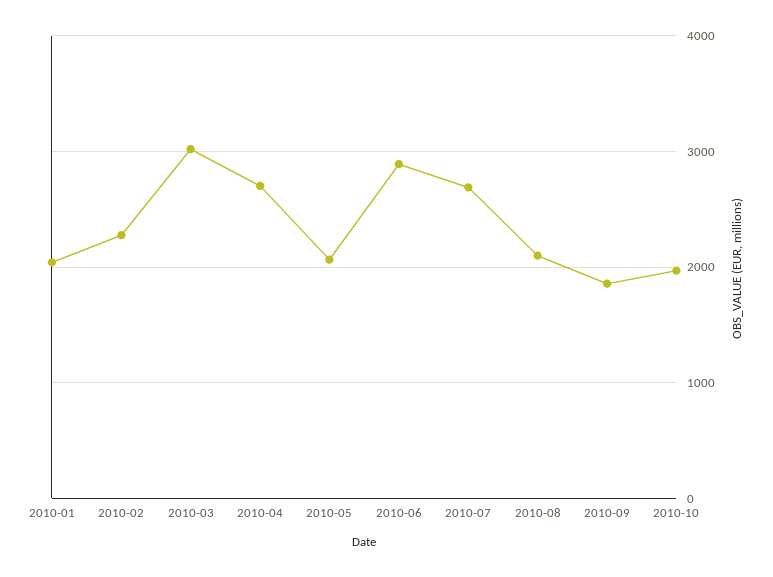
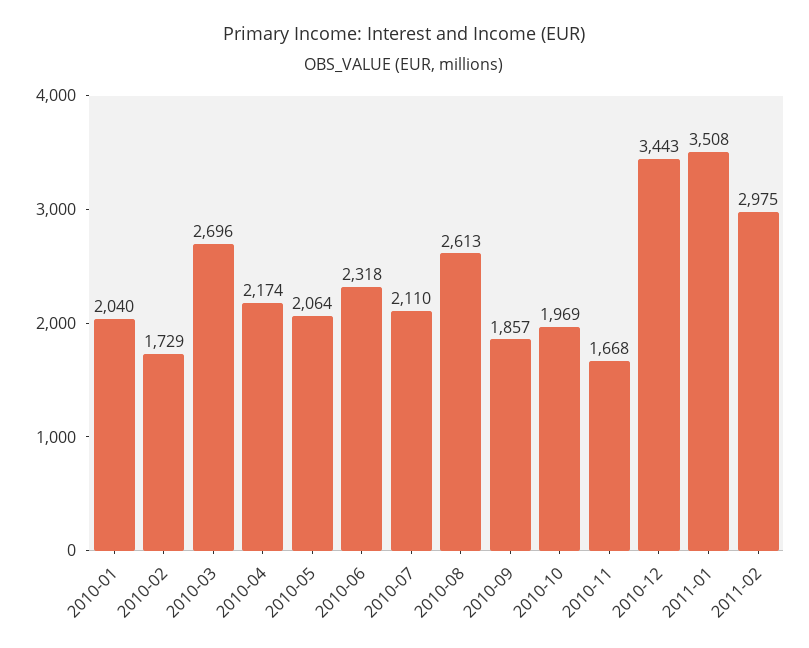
2010-02: 2300 -> 1729
2010-03: 3000 -> 2696
2010-04: 2700 -> 2174
2010-06: 2900 -> 2318
2010-07: 2700 -> 2110
2010-08: 2100 -> 2613
2010-11: none -> 1668
2010-12: none -> 3443
2011-01: none -> 3508
2011-02: none -> 2975

